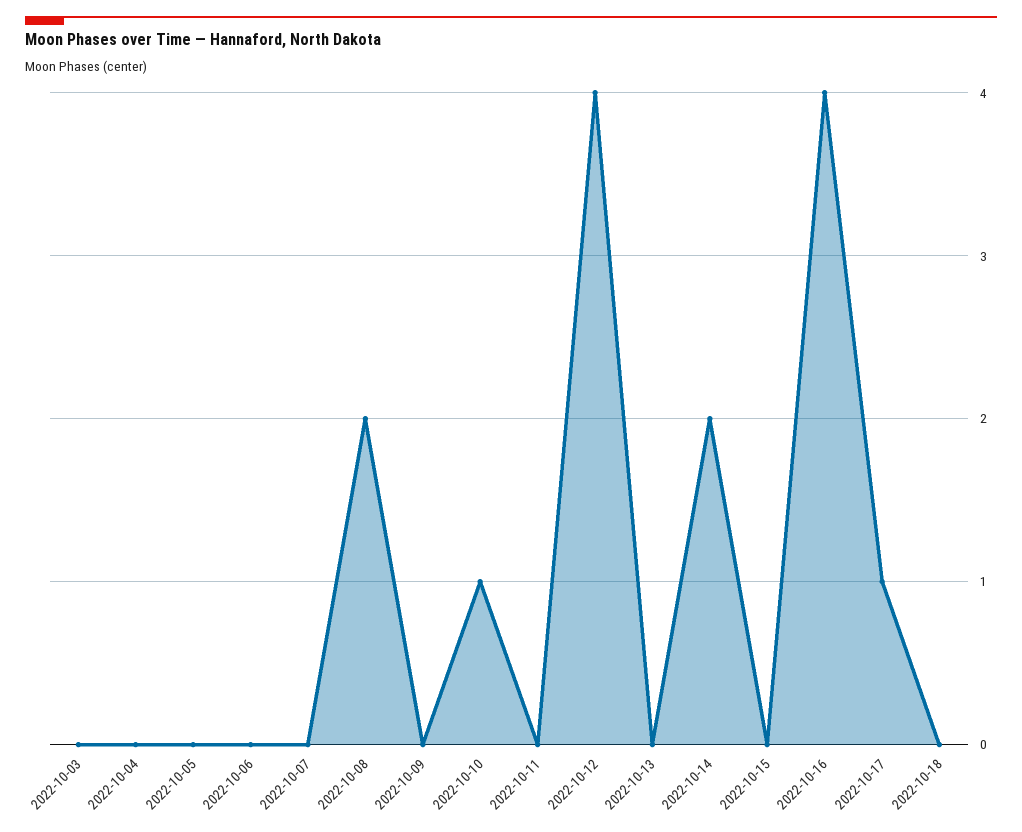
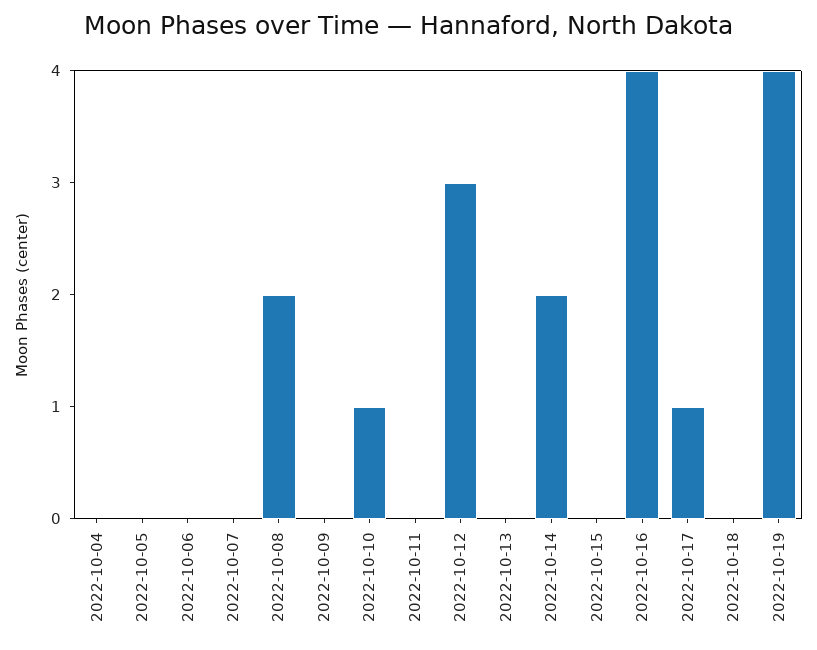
2022-10-03: 0 -> none
2022-10-12: 4 -> 3
2022-10-19: none -> 4

